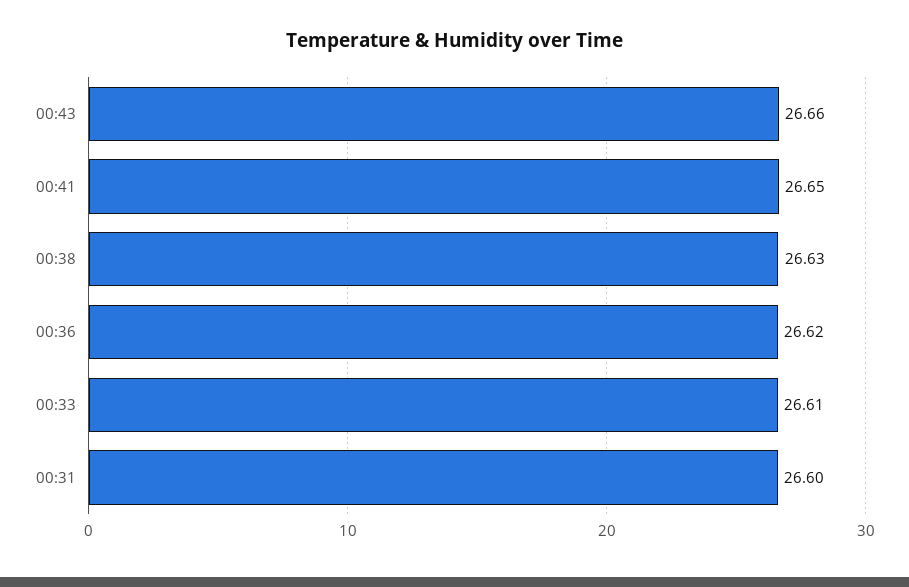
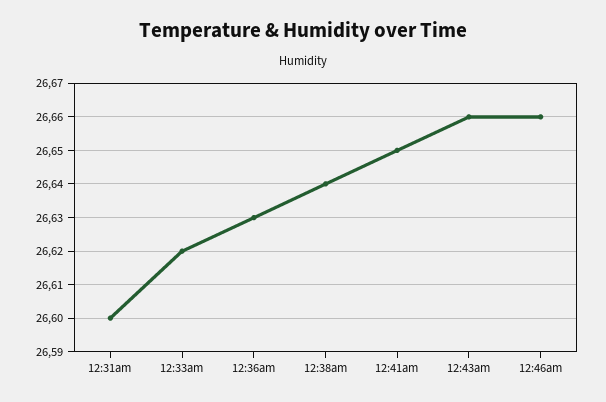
00:38: 26.63 -> 26.64
00:36: 26.62 -> 26.63
00:33: 26.61 -> 26.62
12:46am: none -> 26.66

